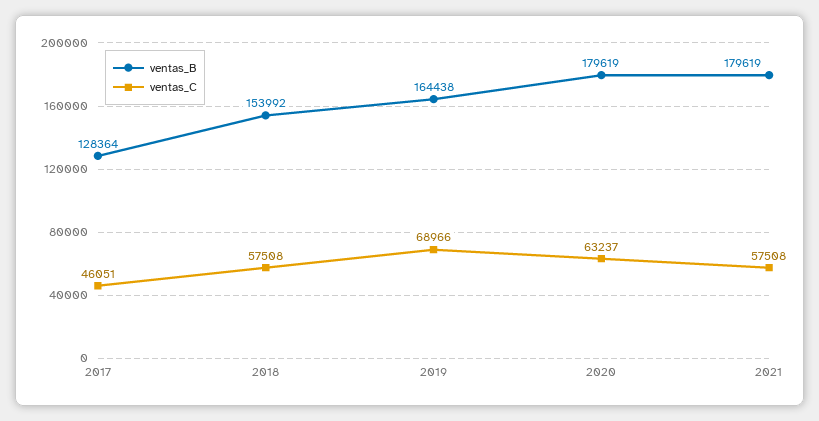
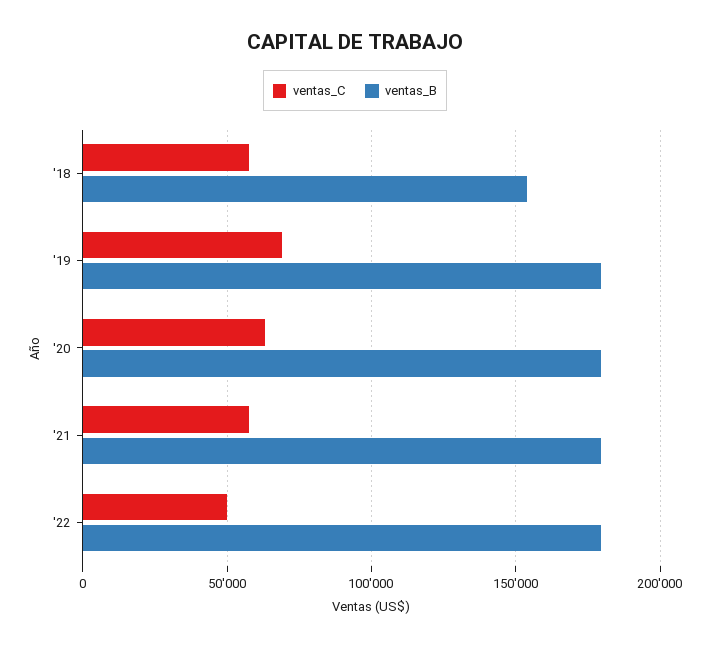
ventas_B, 2017: 128364 -> none
ventas_C, 2017: 46051 -> none
ventas_B, 2019: 164438 -> 180000
ventas_C, '22: none -> 50000
ventas_B, '22: none -> 180000

